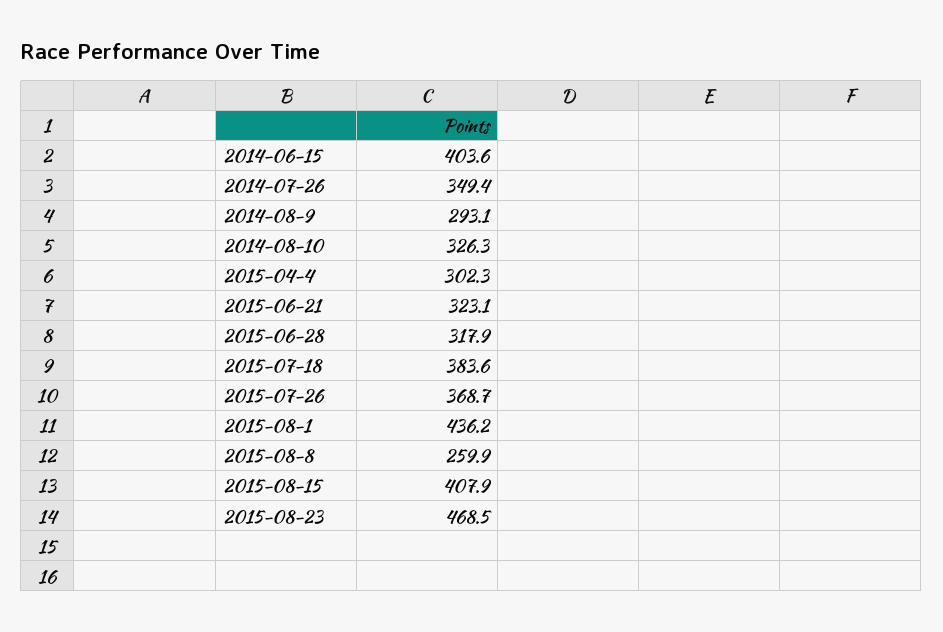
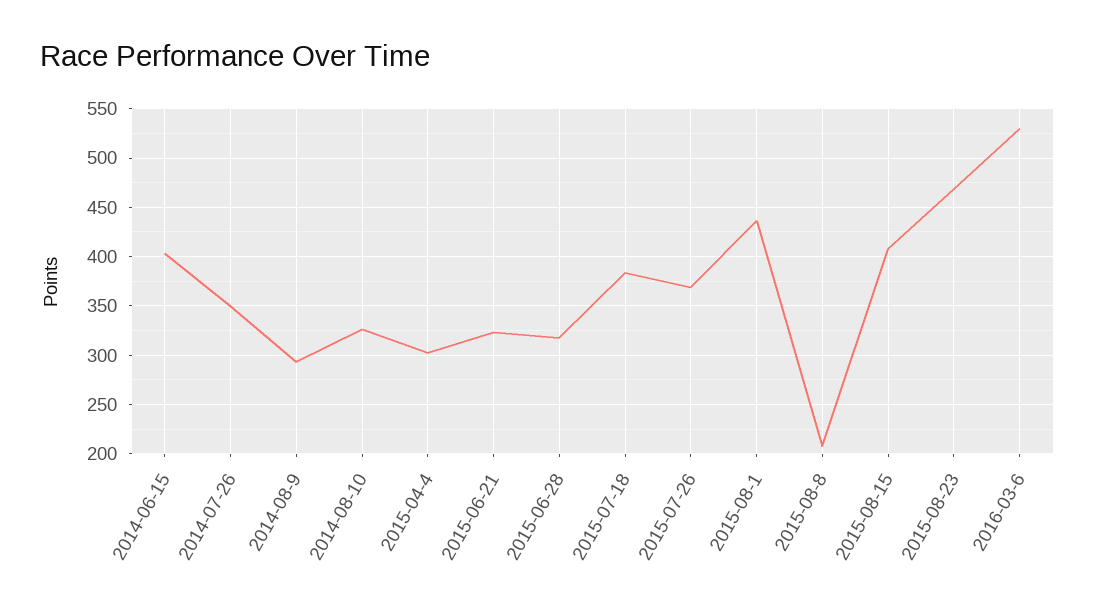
2015-08-8: 259.9 -> 210
2016-03-6: none -> 530

